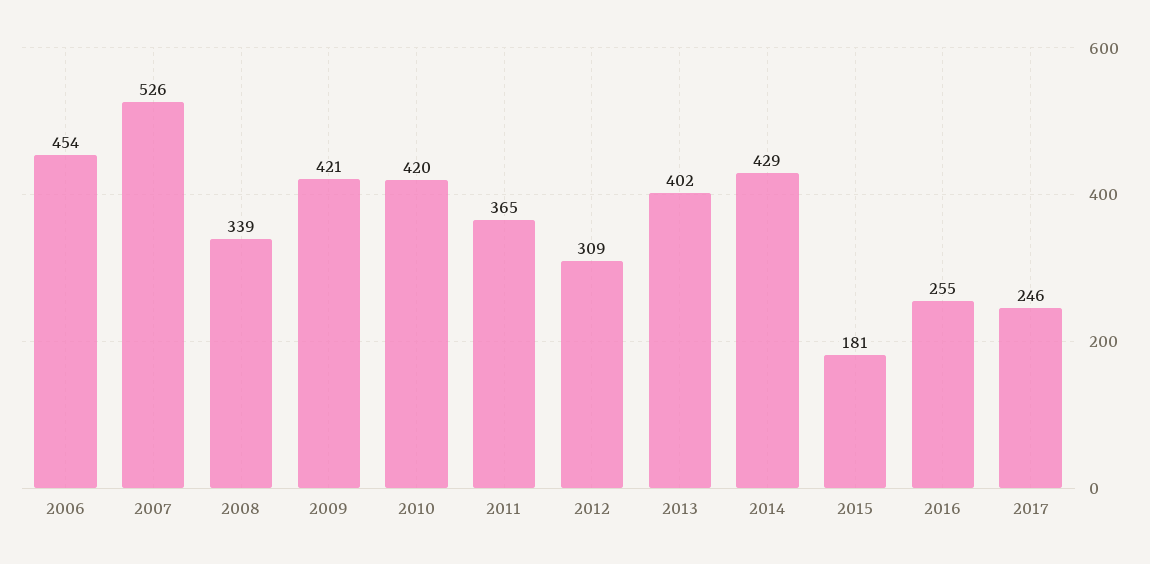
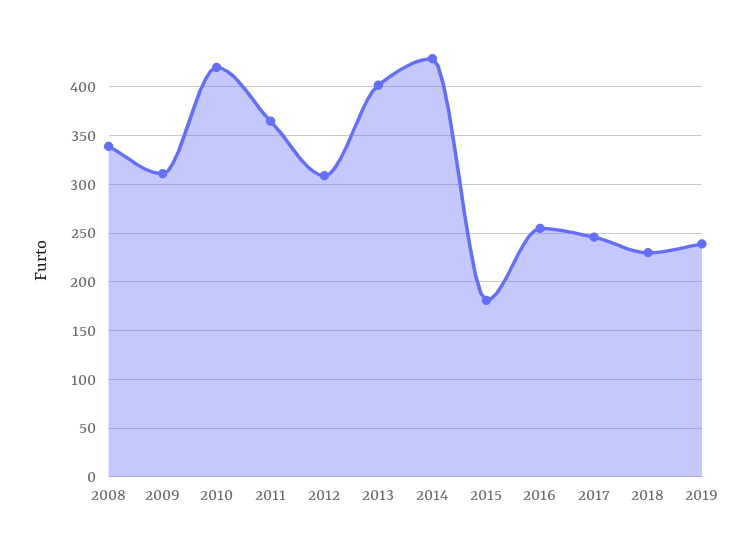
2006: 454 -> none
2007: 526 -> none
2009: 421 -> 310
2018: none -> 230
2019: none -> 240

